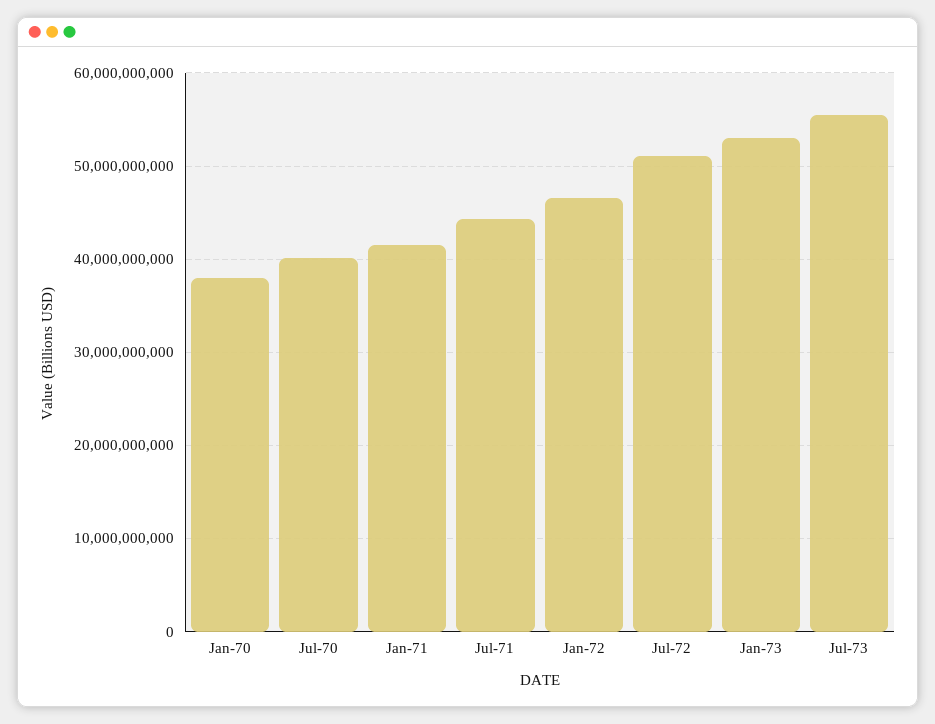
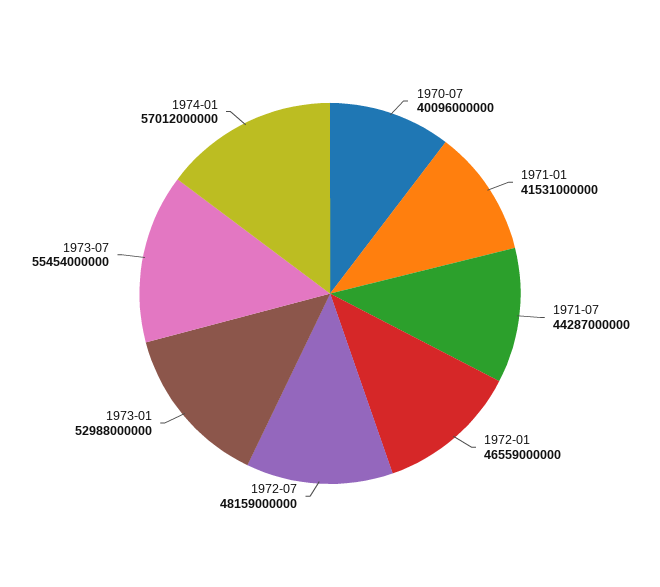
Jan-70: 38000000000 -> none
Jul-72: 51000000000 -> 48159000000
1974-01: none -> 57012000000

